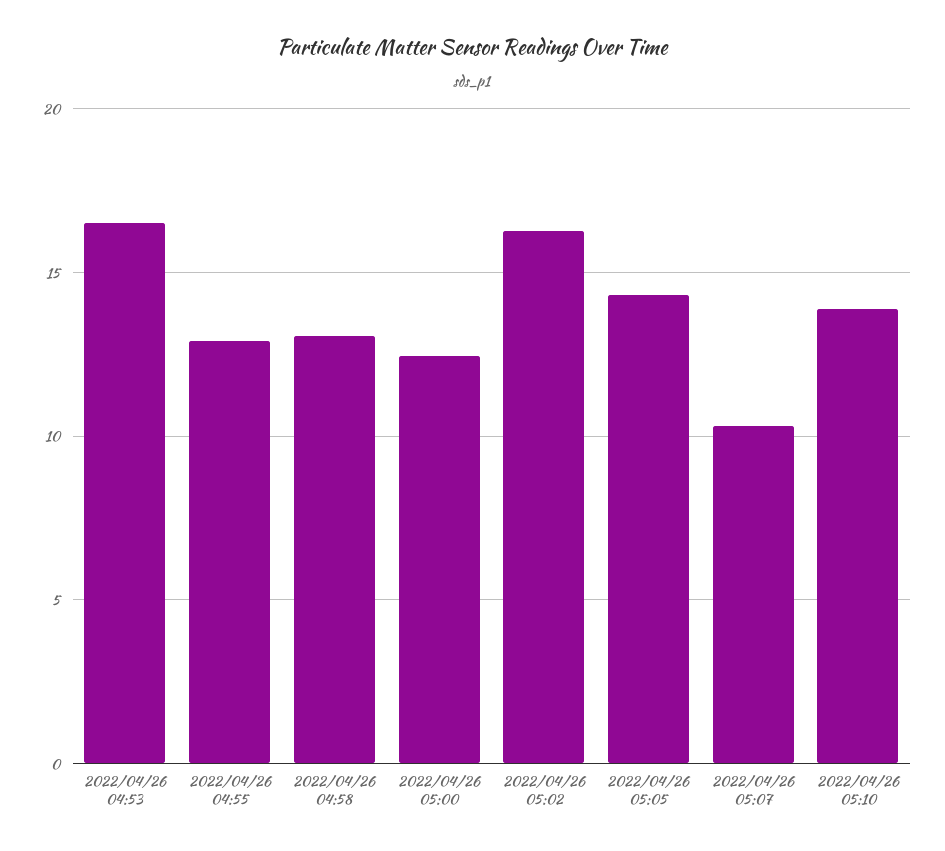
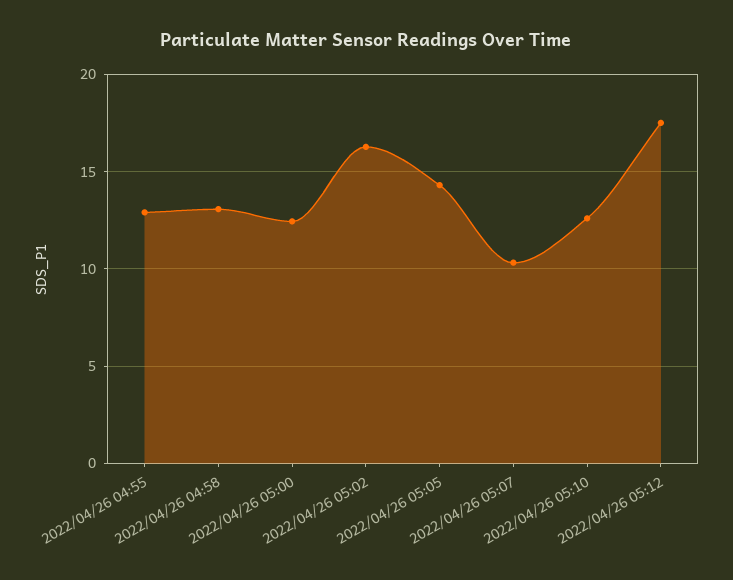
2022/04/26 04:53: 16.5 -> none
2022/04/26 05:10: 14 -> 12.5
2022/04/26 05:12: none -> 17.5

